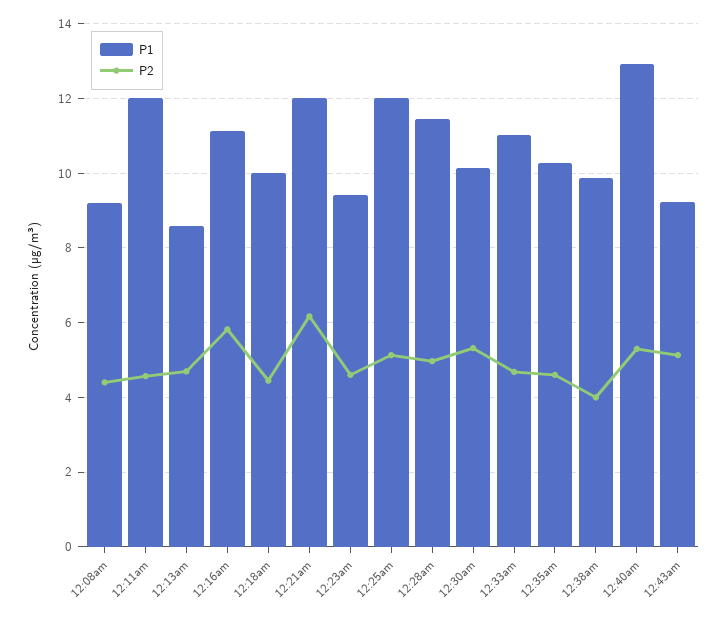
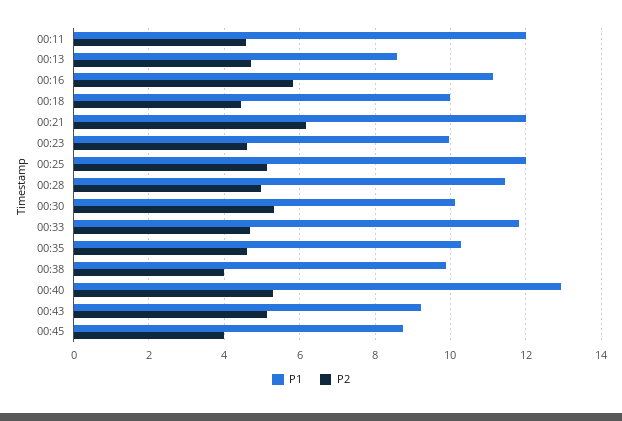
P1, 12:08am: 9.2 -> none
P2, 12:08am: 4.4 -> none
P1, 12:23am: 9.4 -> 10
P1, 12:33am: 11 -> 11.8
P1, 00:45: none -> 8.8
P2, 00:45: none -> 4

